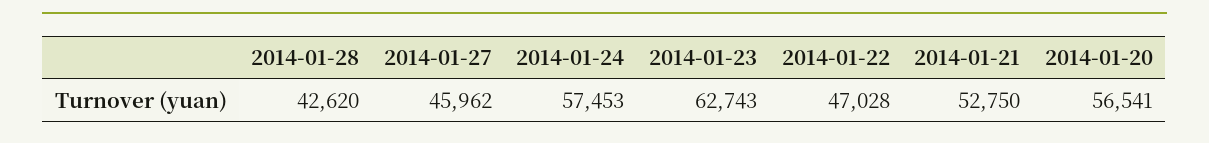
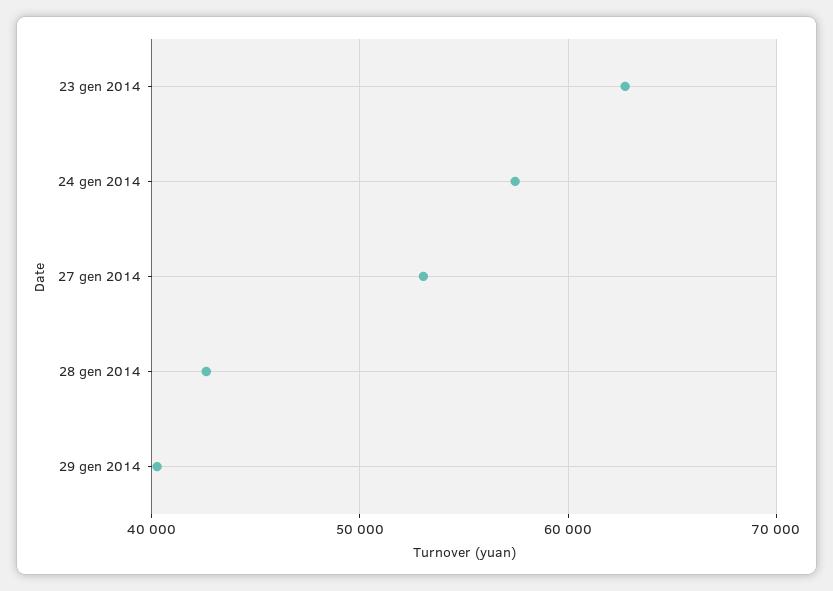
2014-01-27: 45962 -> 53000
2014-01-22: 47028 -> none
2014-01-21: 52750 -> none
2014-01-20: 56541 -> none
29 gen 2014: none -> 40000

